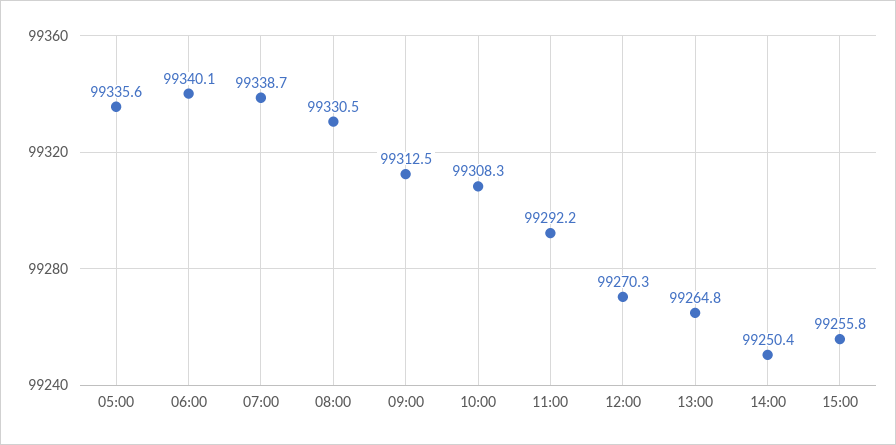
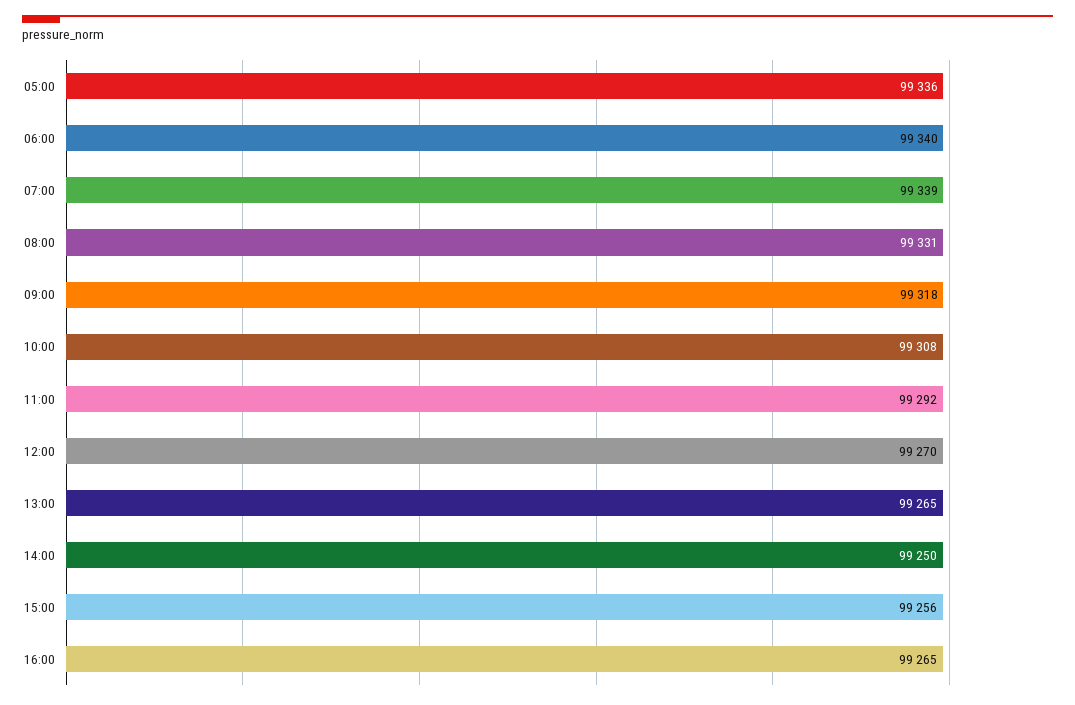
09:00: 99312.5 -> 99318
16:00: none -> 99265

